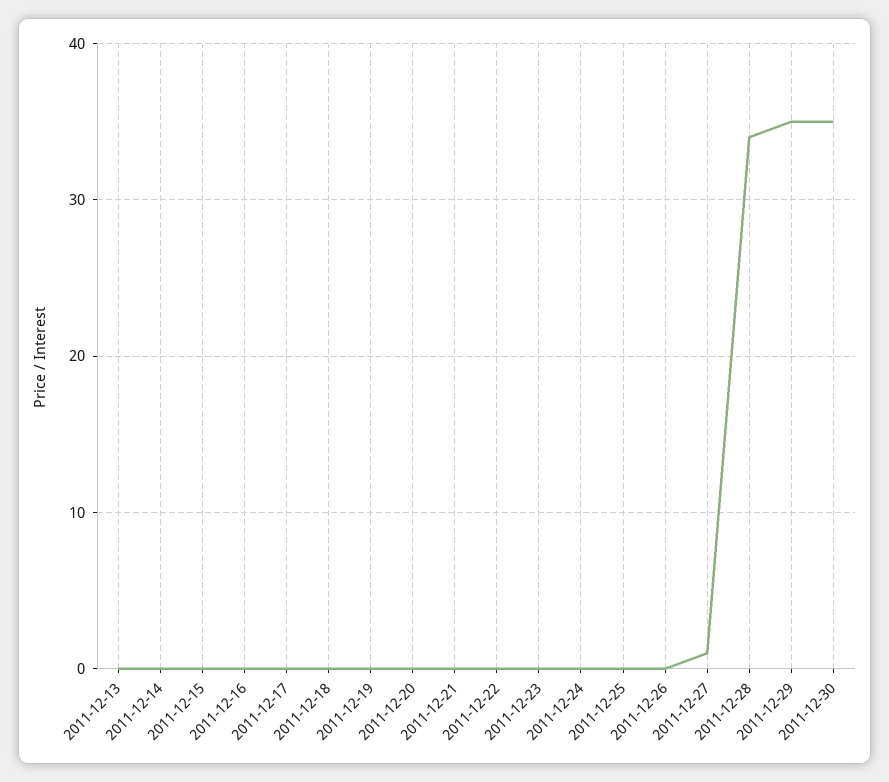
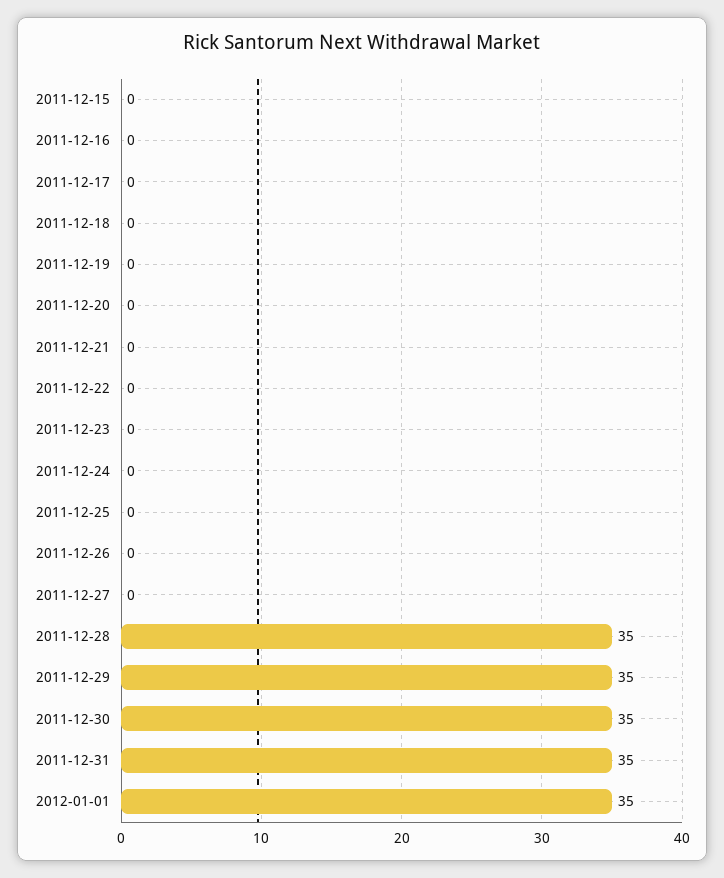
2011-12-13: 0 -> none
2011-12-14: 0 -> none
2011-12-27: 1 -> 0
2011-12-28: 34 -> 35
2011-12-31: none -> 35
2012-01-01: none -> 35

